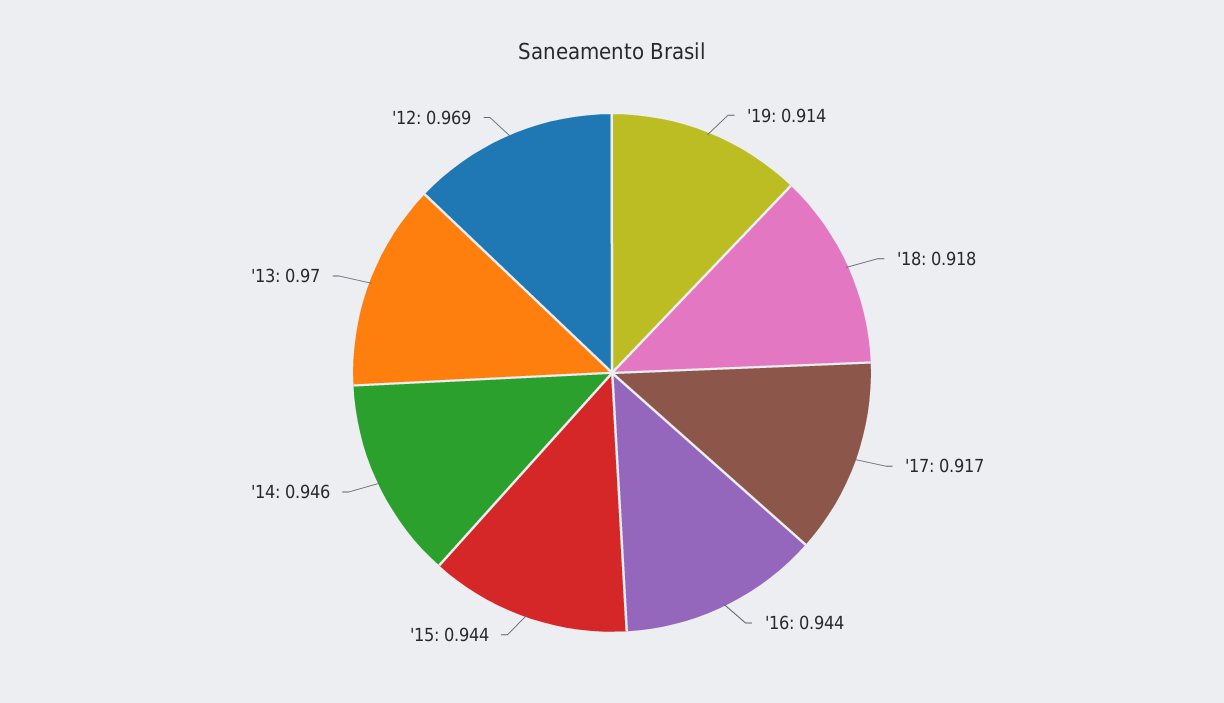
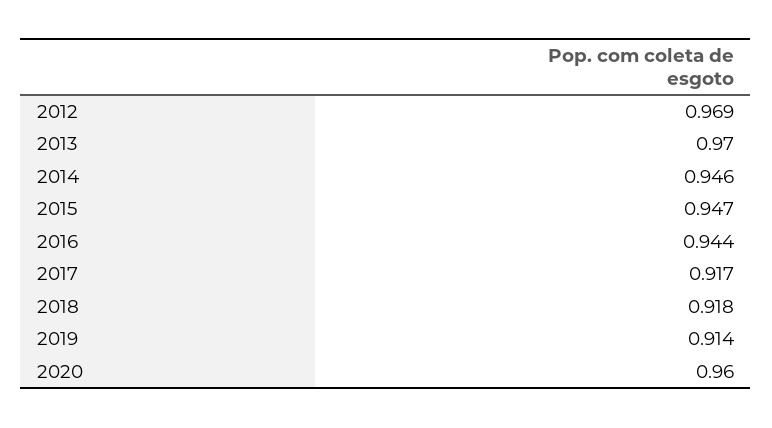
'15: 0.944 -> 0.947
2020: none -> 0.96

